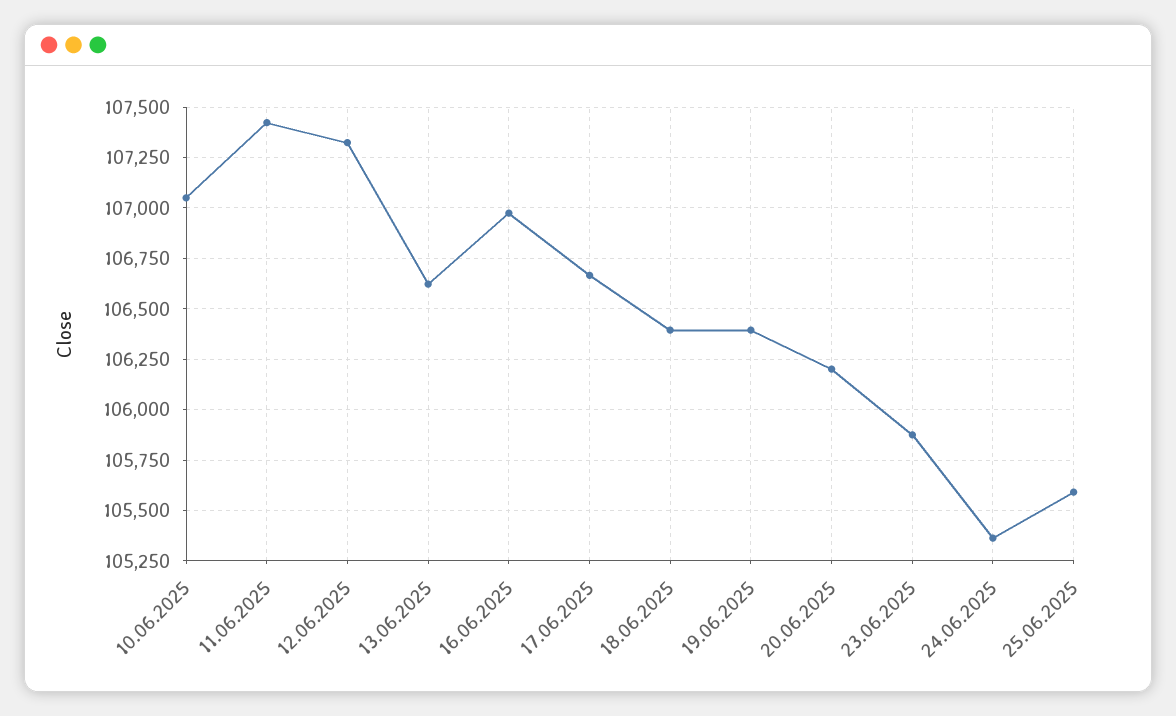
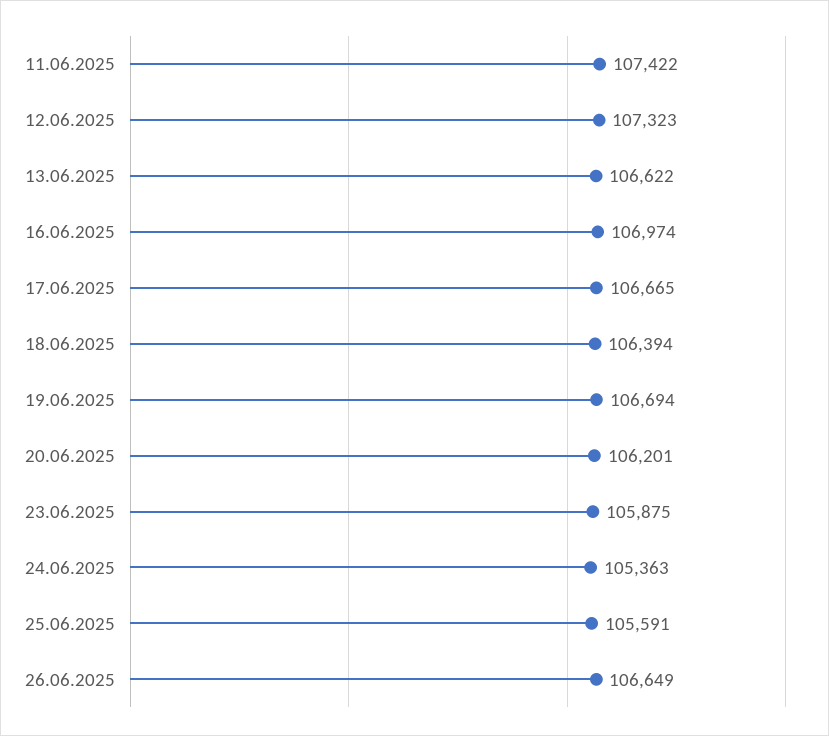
10.06.2025: 107050 -> none
19.06.2025: 106400 -> 106694
26.06.2025: none -> 106649

